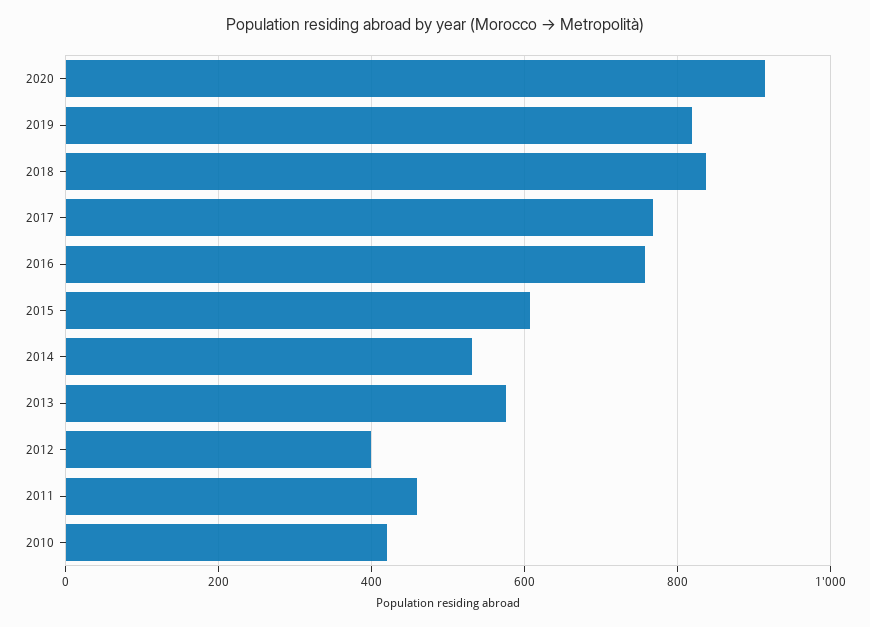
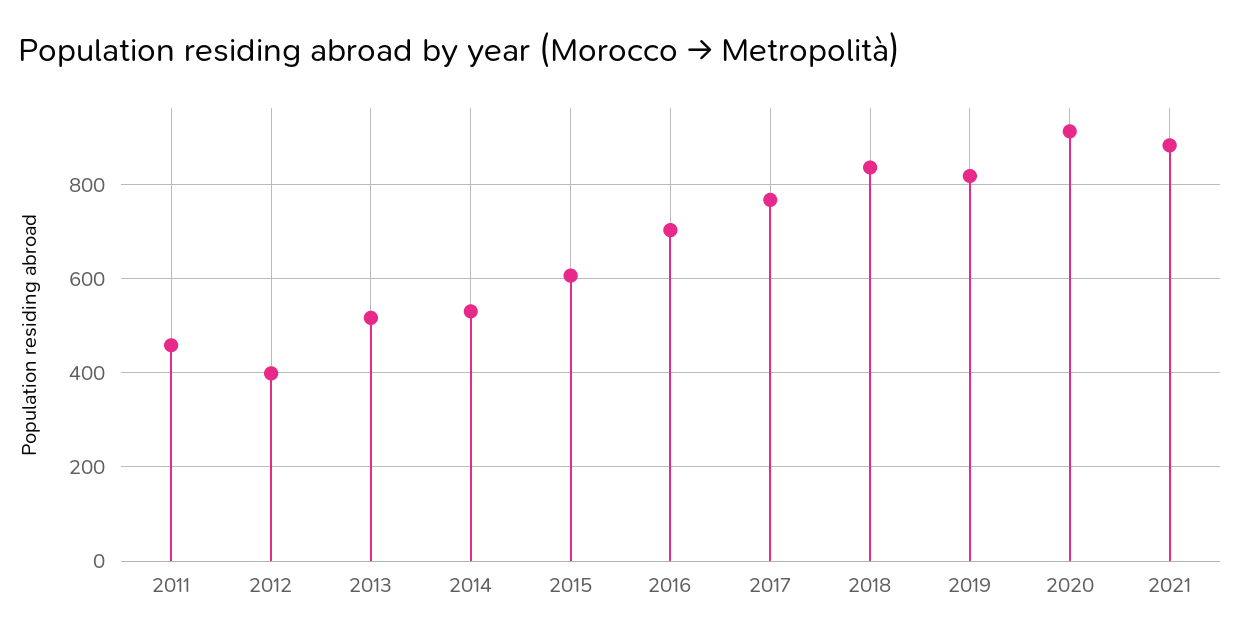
2016: 760 -> 700
2013: 580 -> 520
2010: 420 -> none
2021: none -> 880

